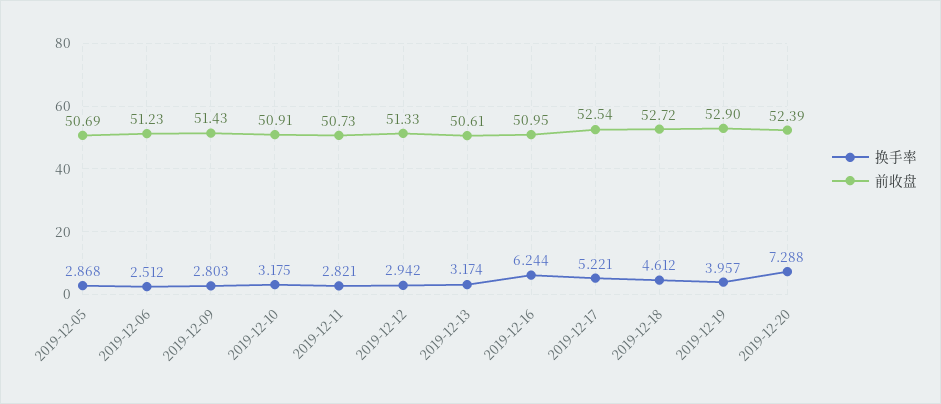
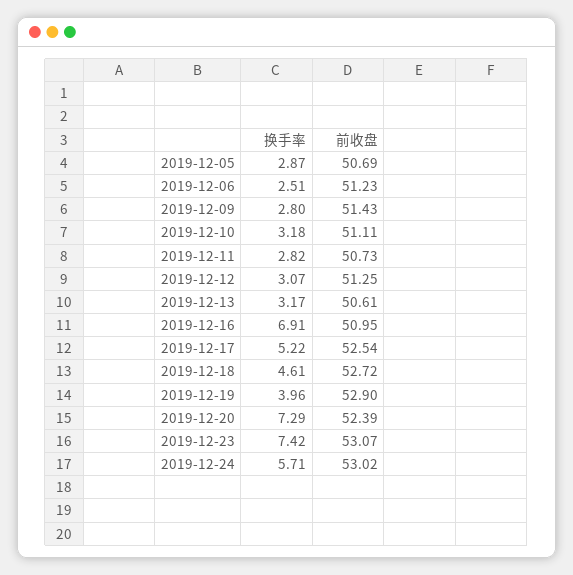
前收盘, 2019-12-10: 50.91 -> 51.11
换手率, 2019-12-12: 2.942 -> 3.07
前收盘, 2019-12-12: 51.33 -> 51.25
换手率, 2019-12-16: 6.244 -> 6.91
换手率, 2019-12-23: none -> 7.42
前收盘, 2019-12-23: none -> 53.07
换手率, 2019-12-24: none -> 5.71
前收盘, 2019-12-24: none -> 53.02

